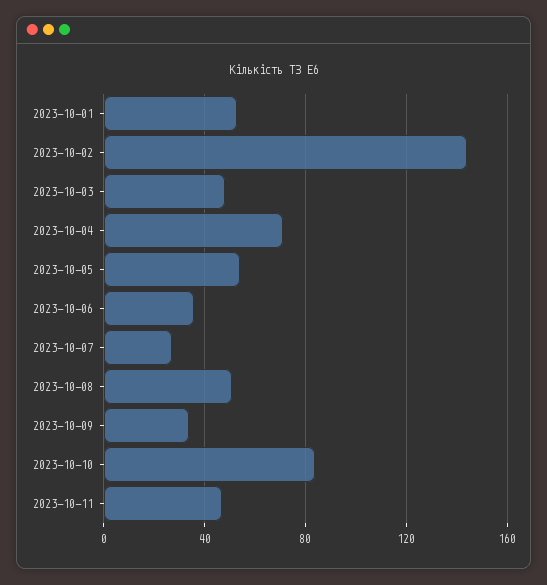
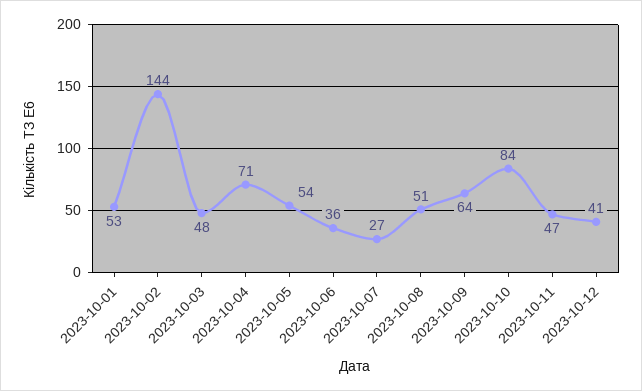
2023-10-09: 35 -> 64
2023-10-12: none -> 41

